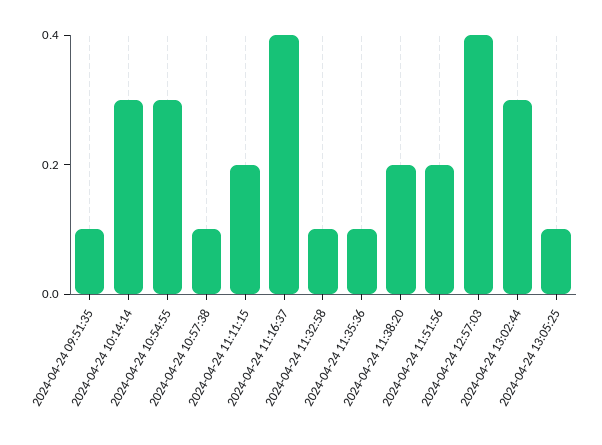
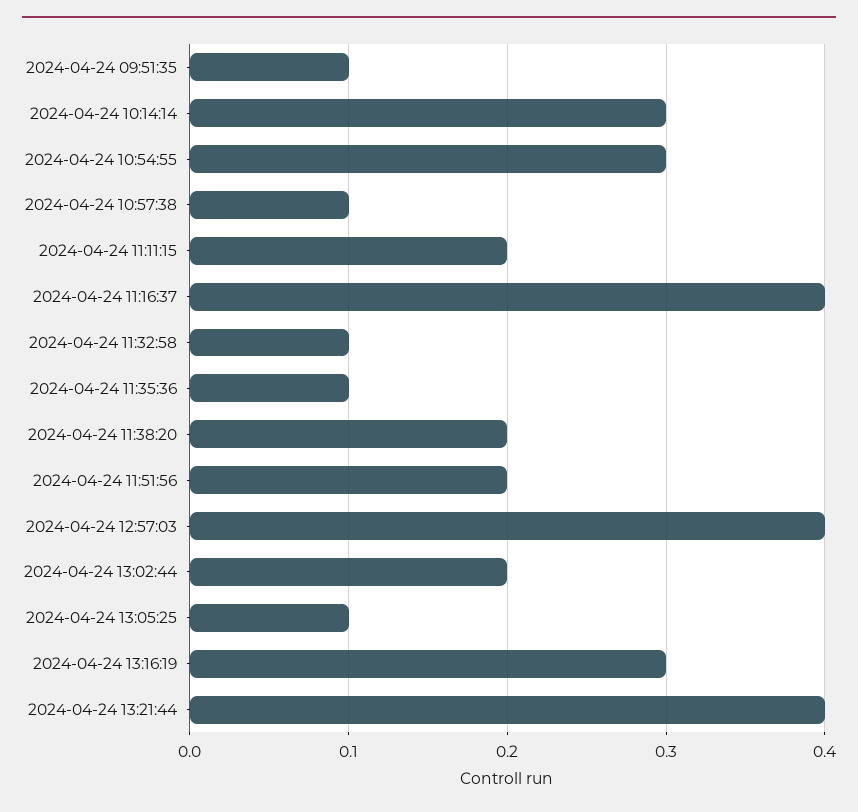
2024-04-24 13:02:44: 0.3 -> 0.2
2024-04-24 13:16:19: none -> 0.3
2024-04-24 13:21:44: none -> 0.4

